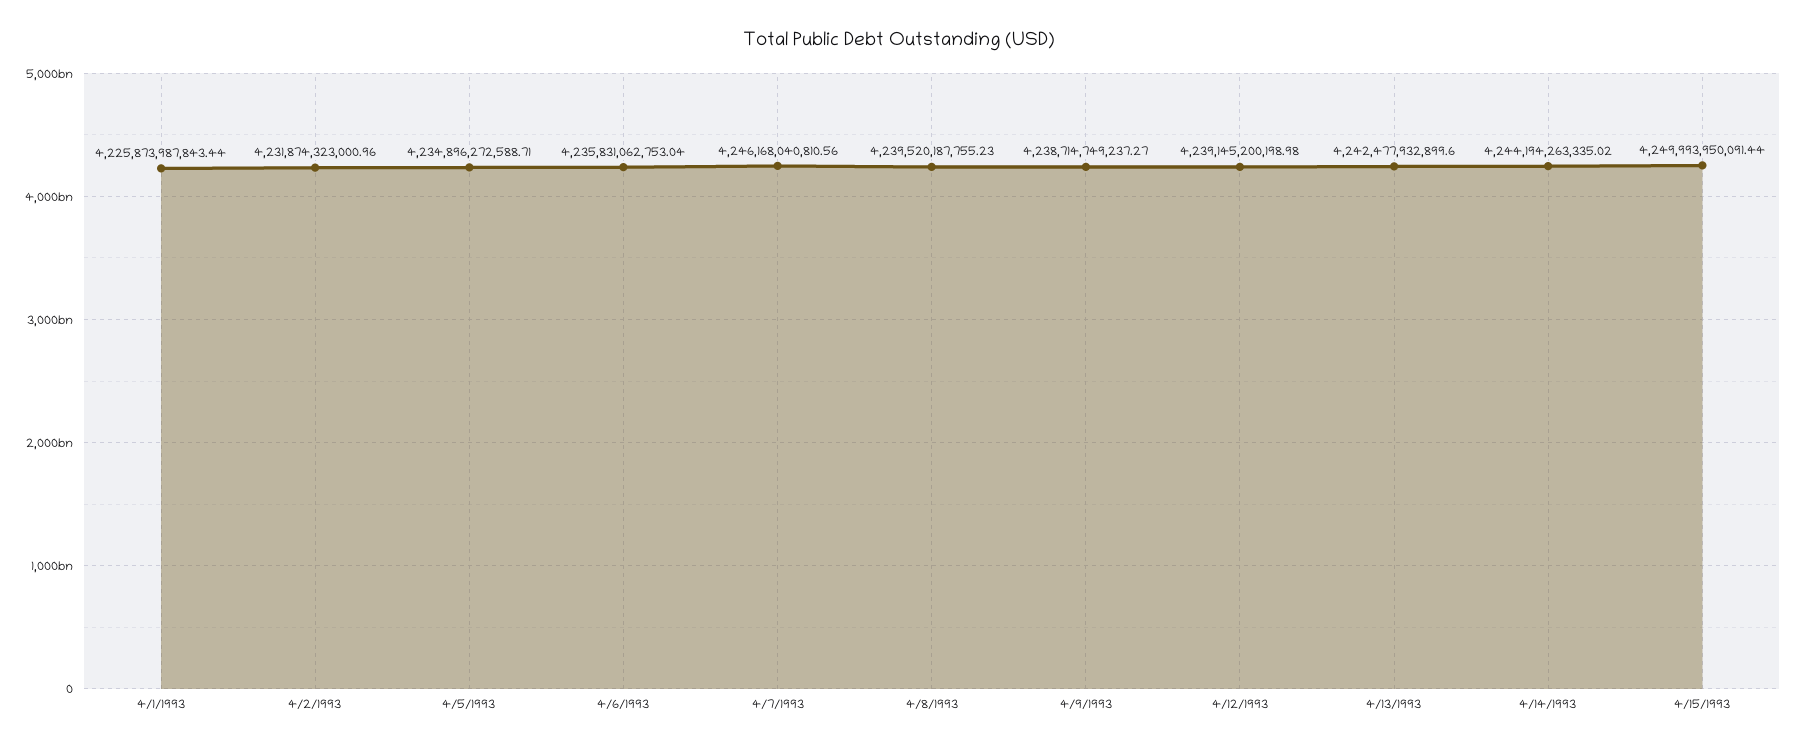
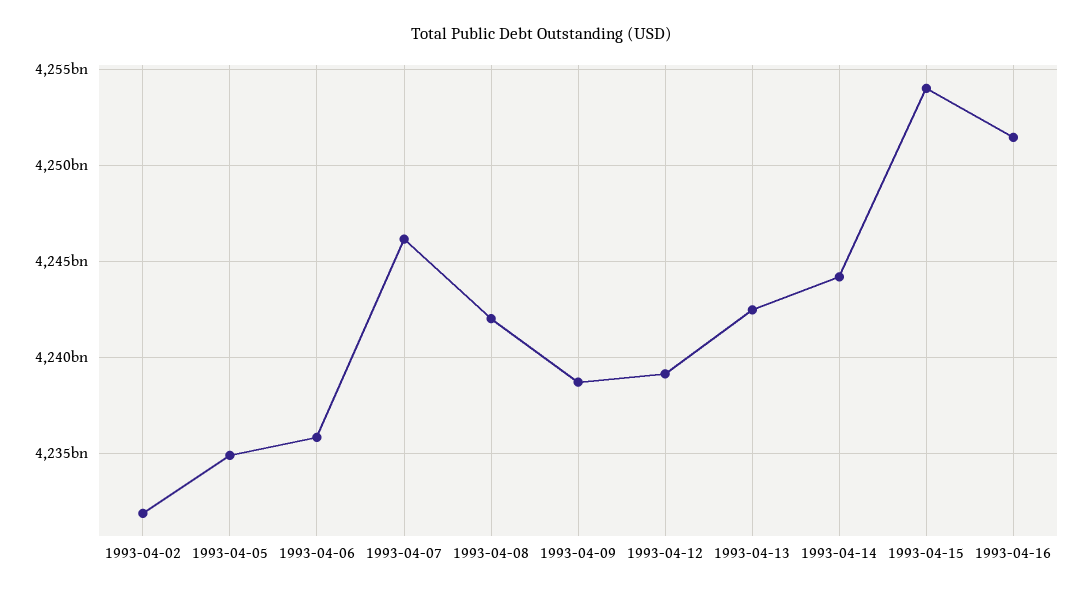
4/1/1993: 4225873987843.44 -> none
4/8/1993: 4239520187755.23 -> 4242000000000
4/15/1993: 4249993950091.44 -> 4254000000000
1993-04-16: none -> 4251500000000

